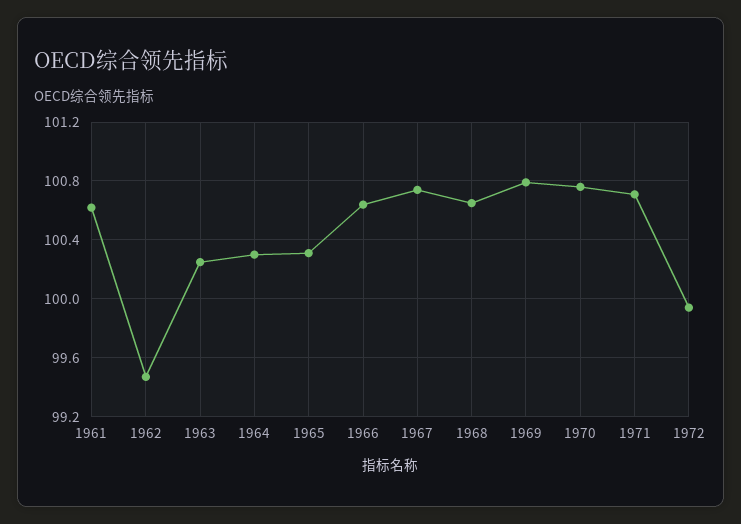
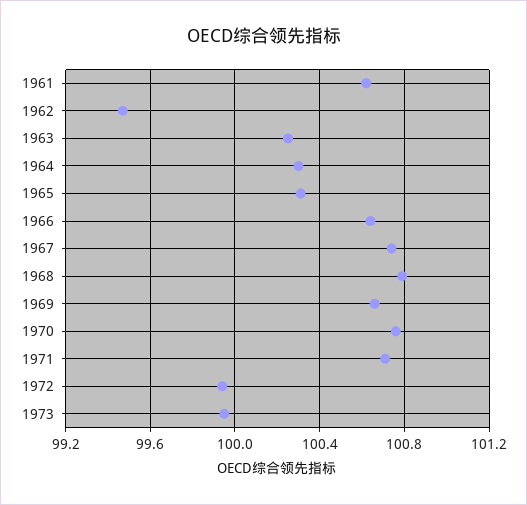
1968: 100.65 -> 100.8
1969: 100.8 -> 100.65
1973: none -> 99.95

